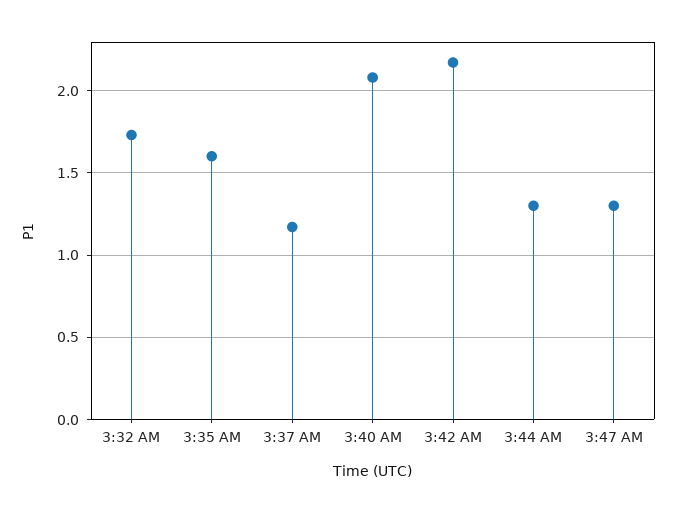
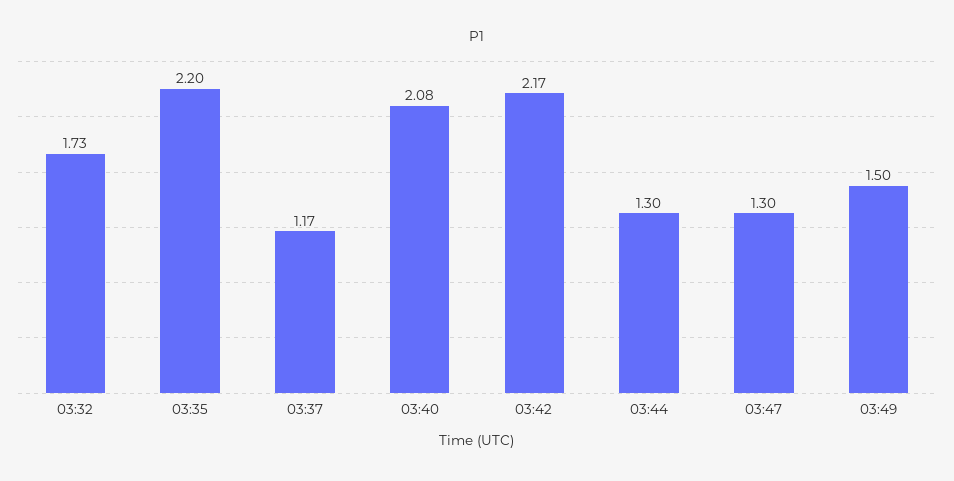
3:35 AM: 1.6 -> 2.2
03:49: none -> 1.5

